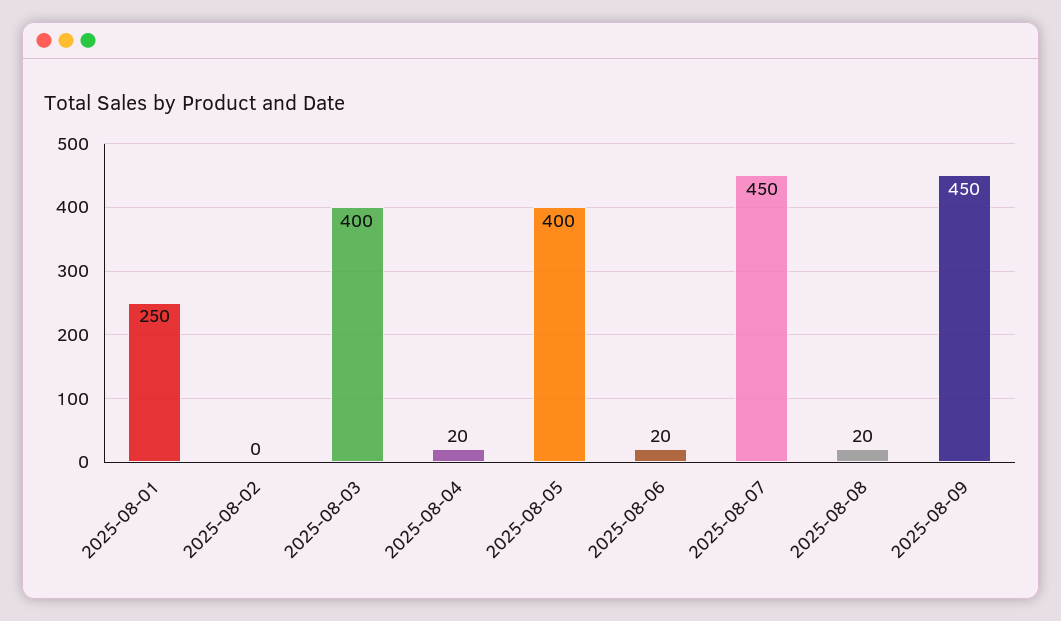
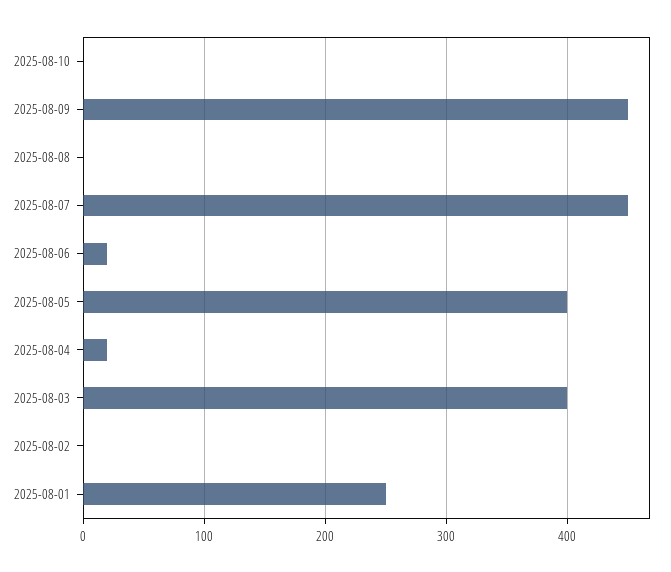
2025-08-08: 20 -> 0
2025-08-10: none -> 0

